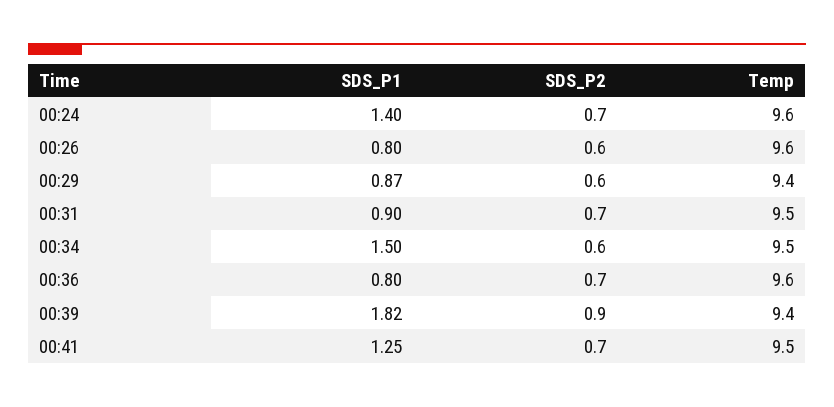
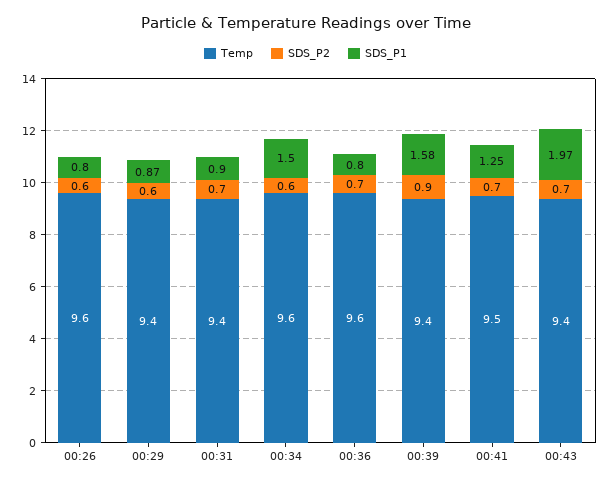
SDS_P1, 00:24: 1.4 -> none
SDS_P2, 00:24: 0.7 -> none
Temp, 00:24: 9.6 -> none
Temp, 00:31: 9.5 -> 9.4
Temp, 00:34: 9.5 -> 9.6
SDS_P1, 00:39: 1.82 -> 1.58
Temp, 00:43: none -> 9.4
SDS_P2, 00:43: none -> 0.7
SDS_P1, 00:43: none -> 1.97

